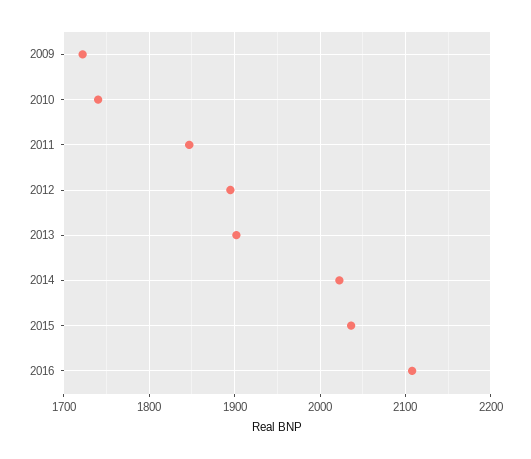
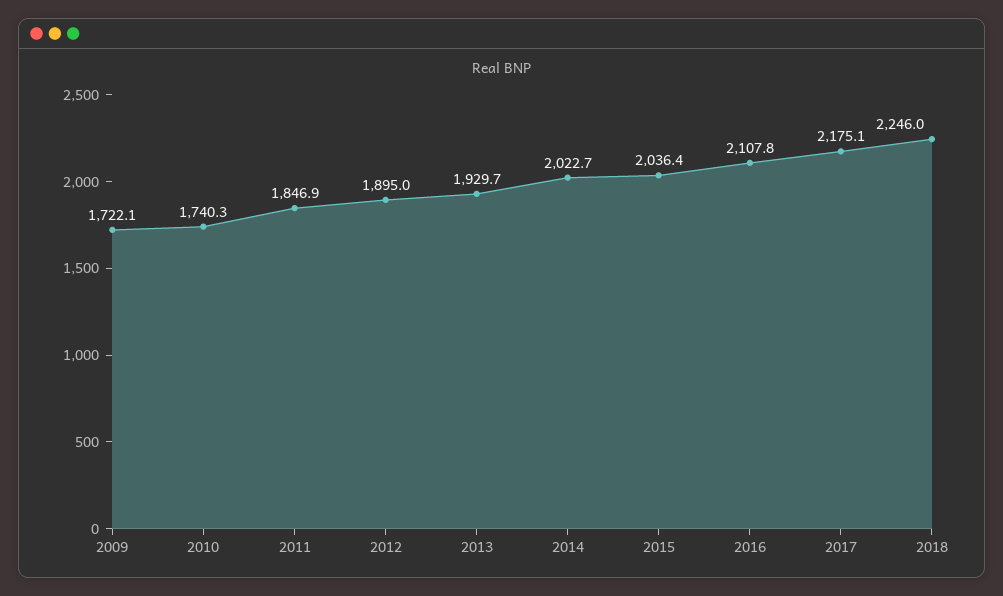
2013: 1900 -> 1929.7
2017: none -> 2175.1
2018: none -> 2246

